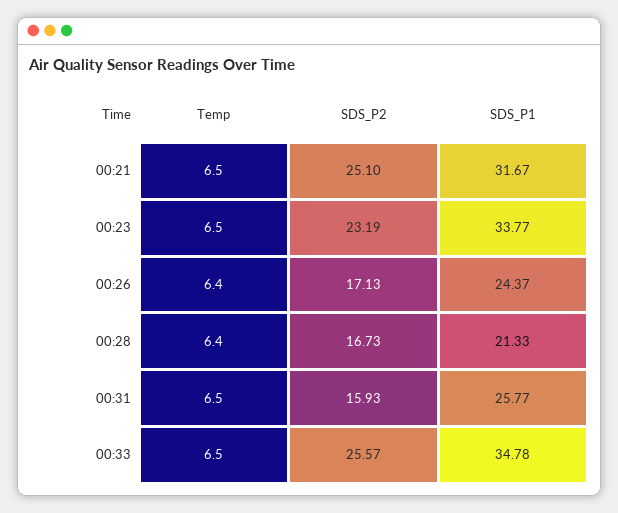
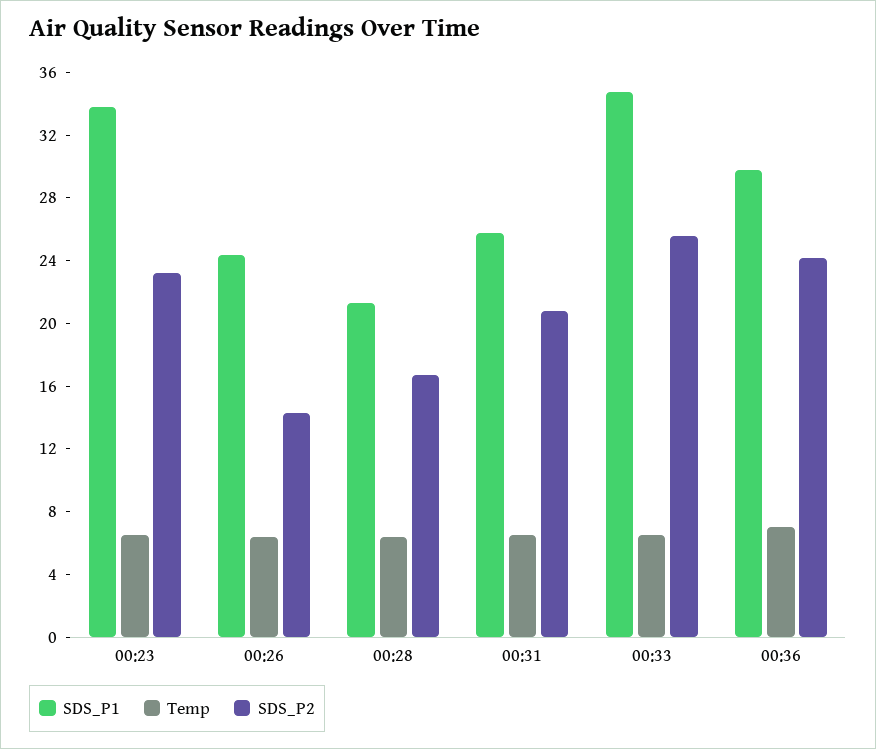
Temp, 00:21: 6.5 -> none
SDS_P2, 00:21: 25.1 -> none
SDS_P1, 00:21: 31.67 -> none
SDS_P2, 00:26: 17.13 -> 14
SDS_P2, 00:31: 15.93 -> 21
SDS_P1, 00:36: none -> 30
Temp, 00:36: none -> 7
SDS_P2, 00:36: none -> 24

